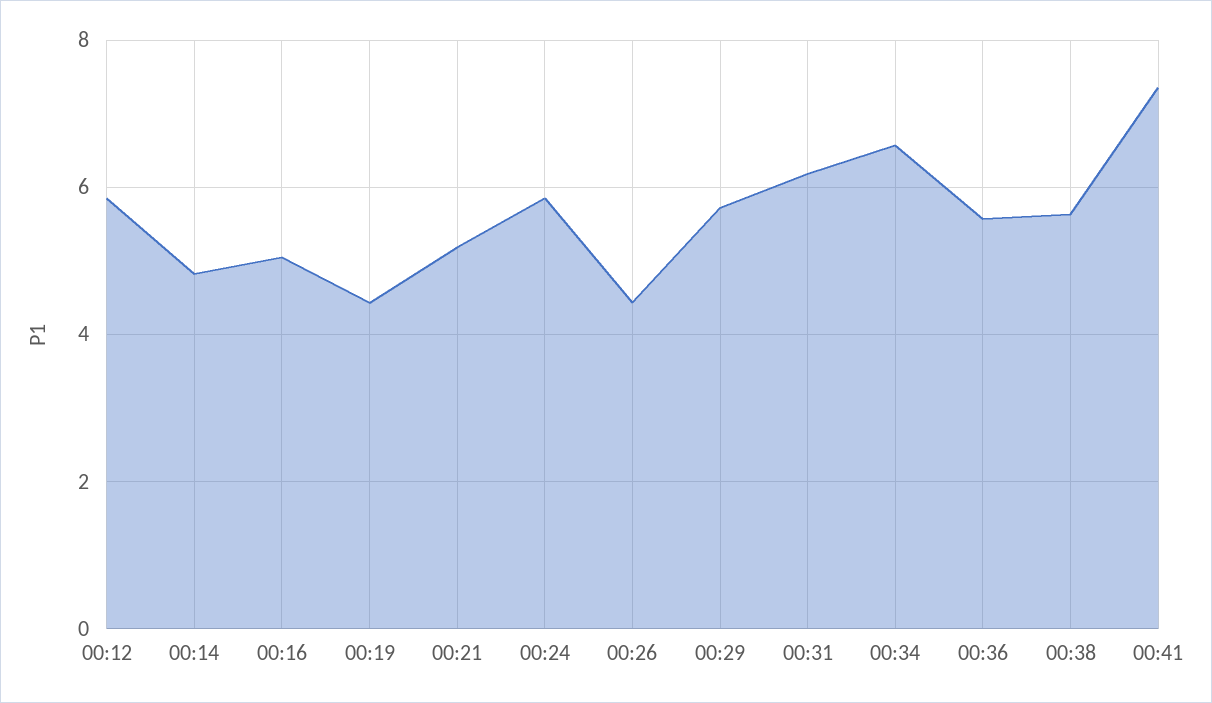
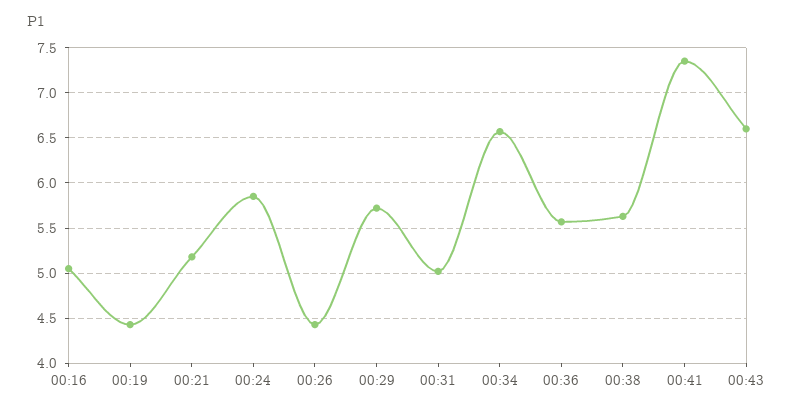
00:12: 5.8 -> none
00:14: 4.8 -> none
00:31: 6.2 -> 5
00:43: none -> 6.6

